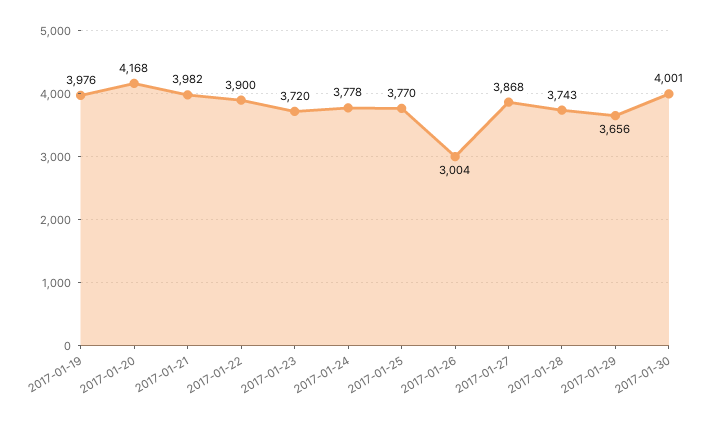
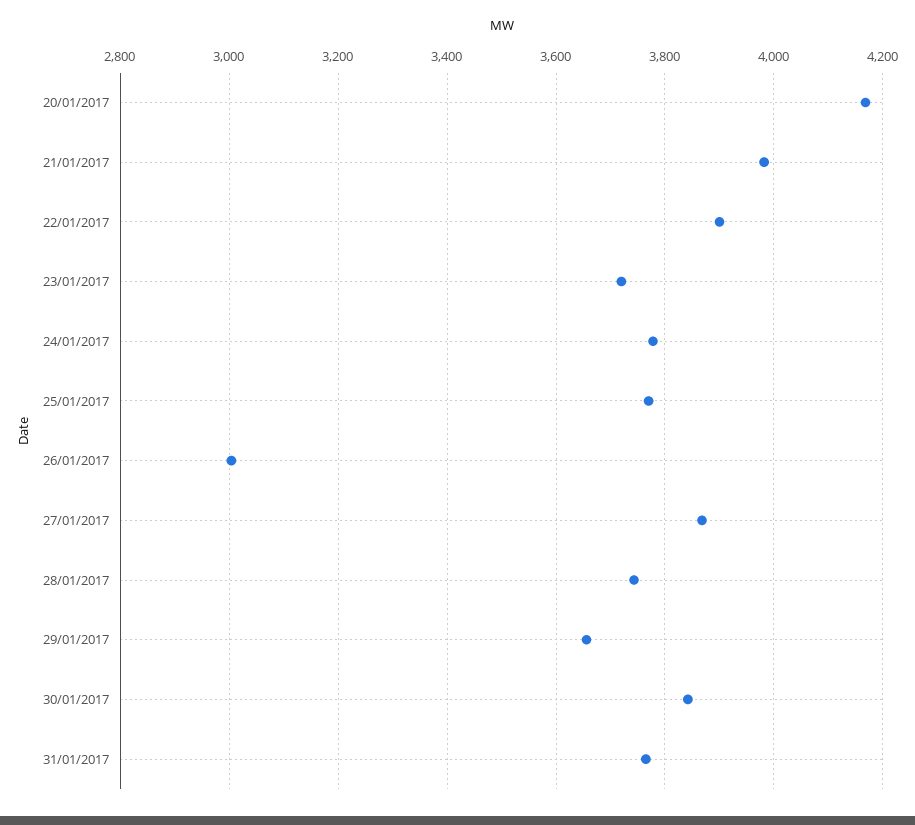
2017-01-19: 3976 -> none
2017-01-30: 4001 -> 3840
31/01/2017: none -> 3760

